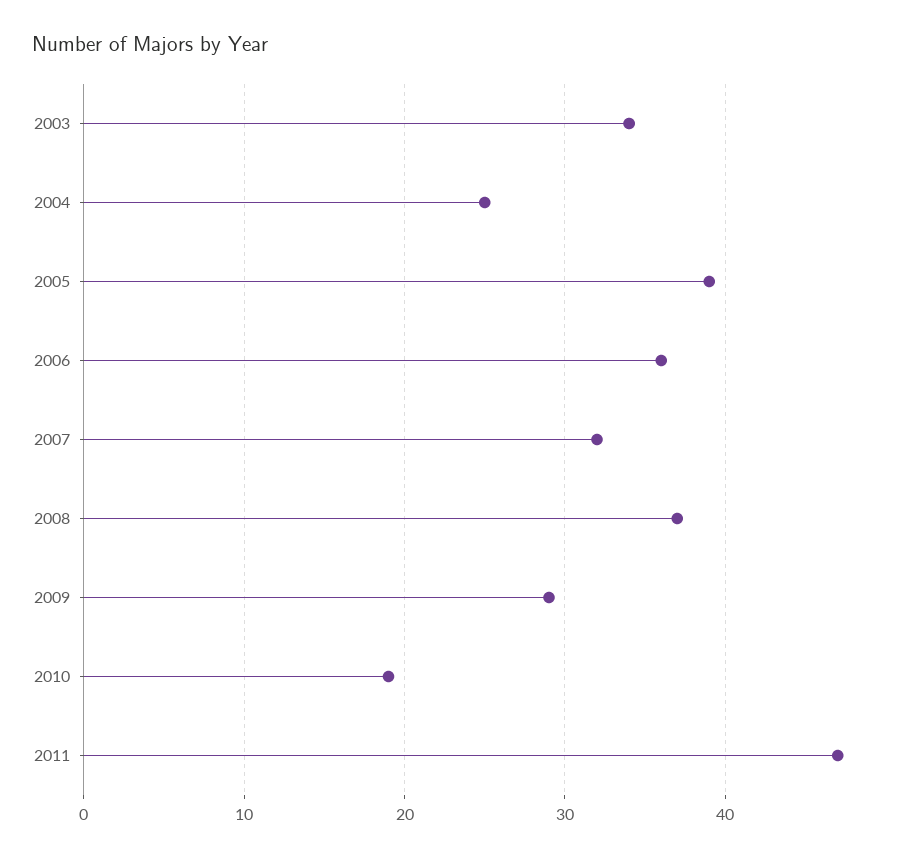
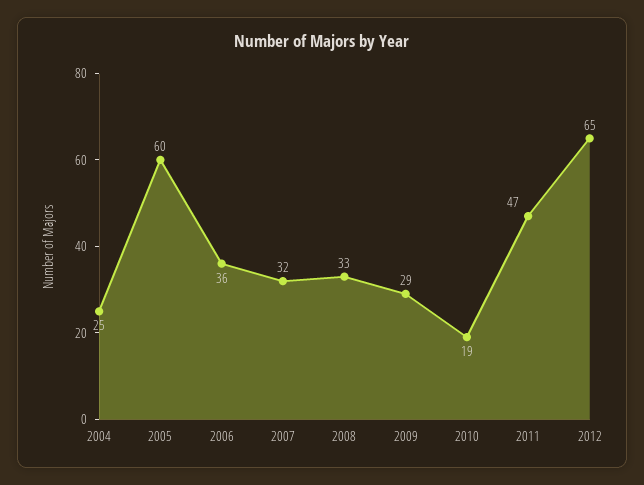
2003: 34 -> none
2005: 39 -> 60
2008: 37 -> 33
2012: none -> 65

